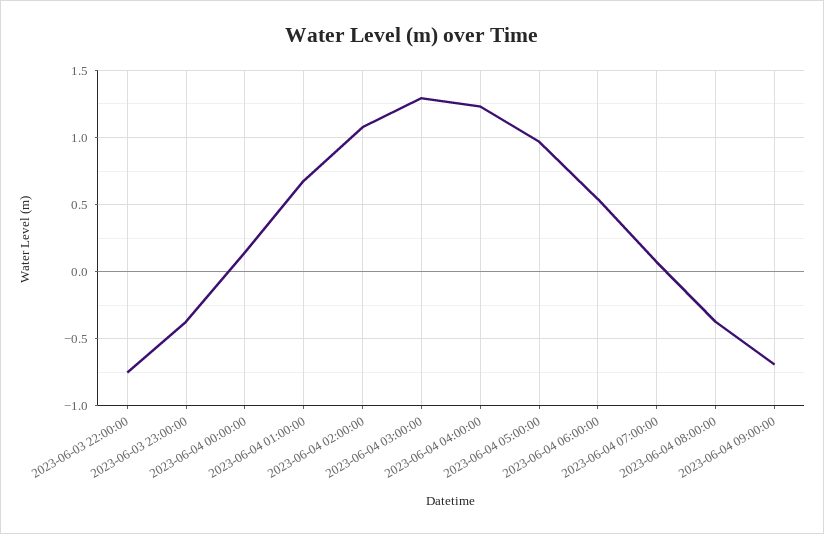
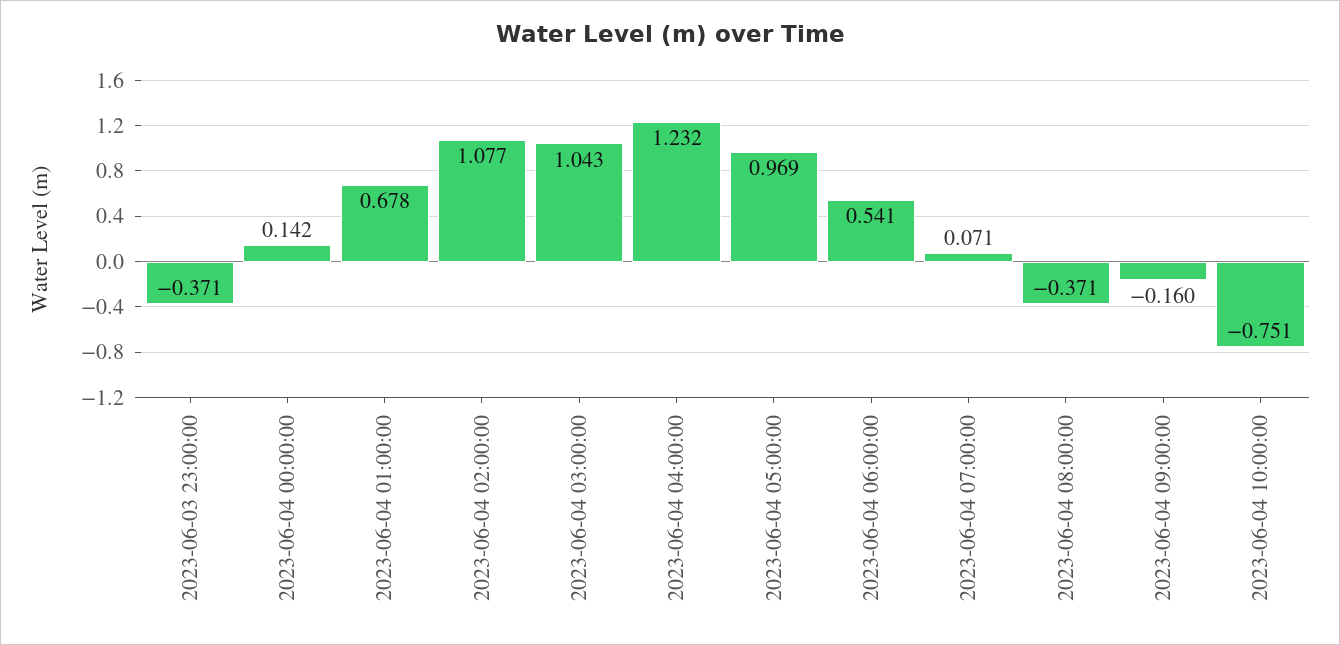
2023-06-03 22:00:00: -0.75 -> none
2023-06-04 03:00:00: 1.3 -> 1.043
2023-06-04 09:00:00: -0.7 -> -0.16
2023-06-04 10:00:00: none -> -0.751

